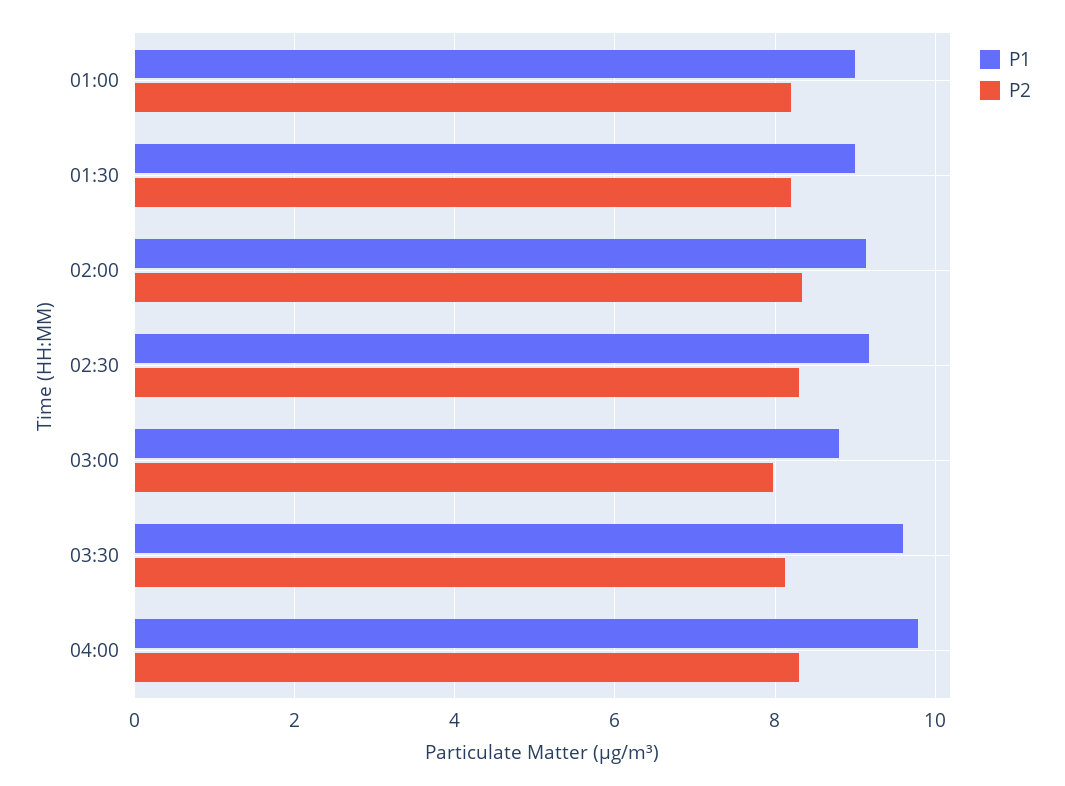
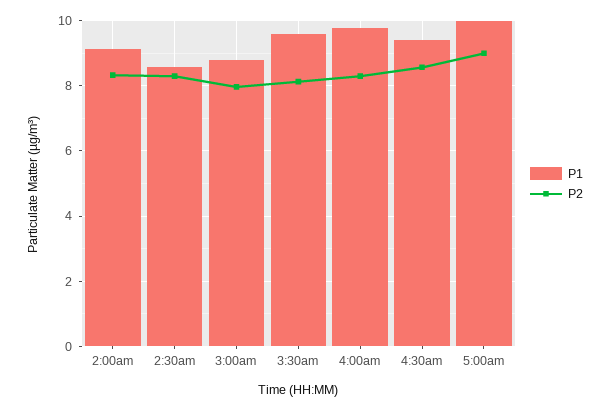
P1, 01:00: 9 -> none
P2, 01:00: 8.2 -> none
P1, 01:30: 9 -> none
P2, 01:30: 8.2 -> none
P1, 02:30: 9.2 -> 8.6
P1, 4:30am: none -> 9.4
P2, 4:30am: none -> 8.6
P1, 5:00am: none -> 10
P2, 5:00am: none -> 9

